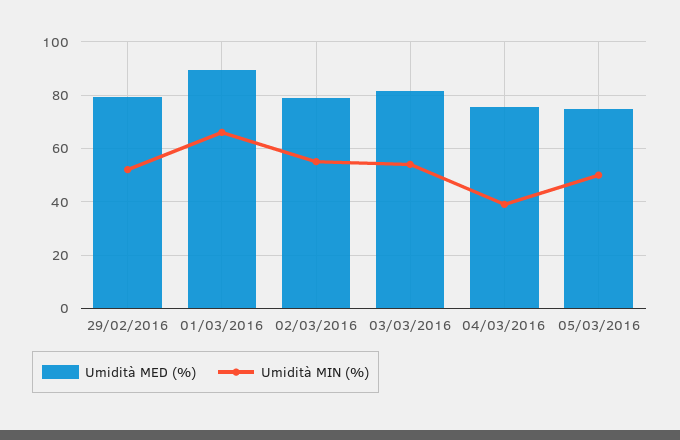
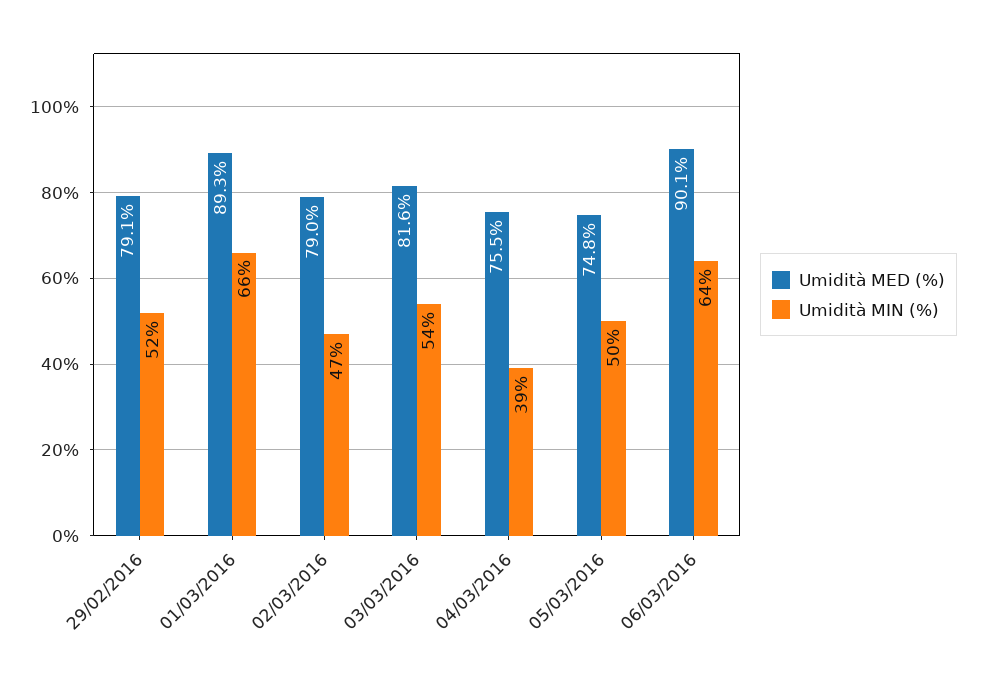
Umidità MIN (%), 02/03/2016: 55 -> 47
Umidità MED (%), 06/03/2016: none -> 90.1
Umidità MIN (%), 06/03/2016: none -> 64

